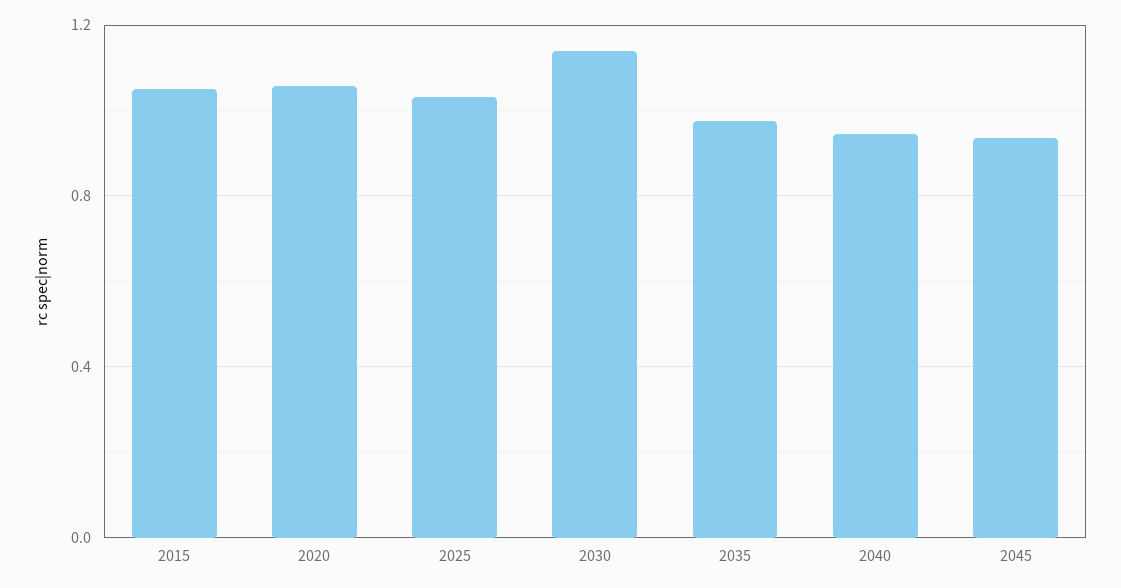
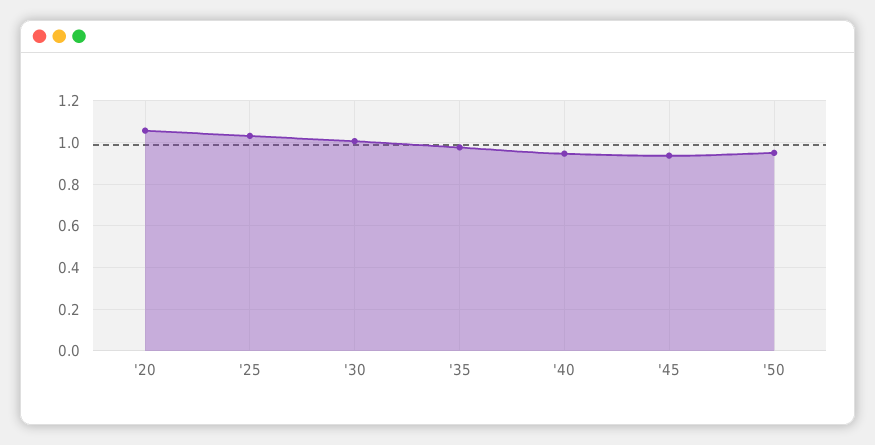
2015: 1.05 -> none
2030: 1.15 -> 1
'50: none -> 0.95

